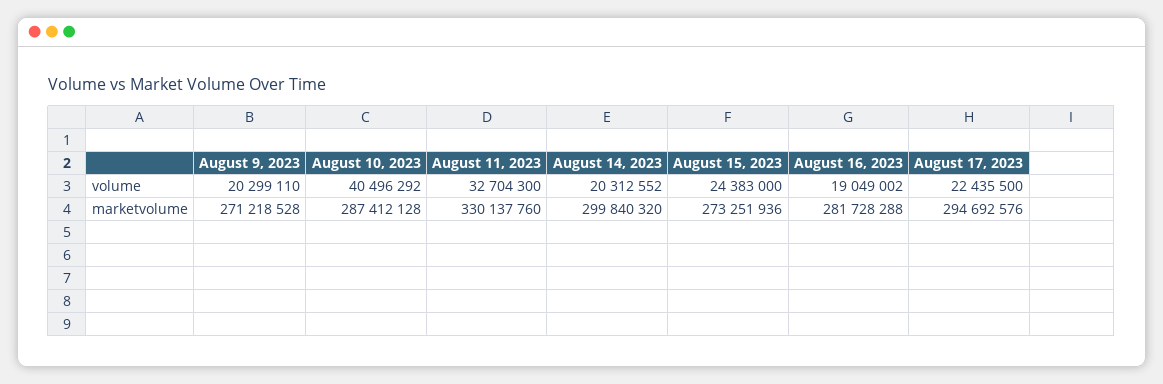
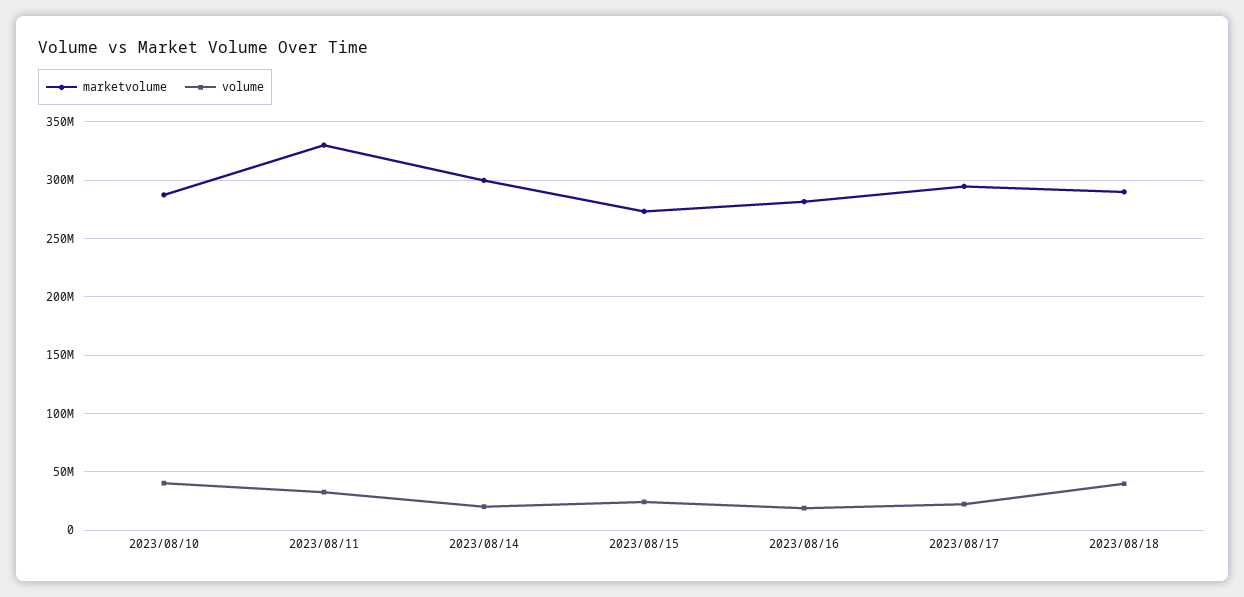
volume, August 9, 2023: 20299110 -> none
marketvolume, August 9, 2023: 271218528 -> none
marketvolume, 2023/08/18: none -> 290000000
volume, 2023/08/18: none -> 40000000

